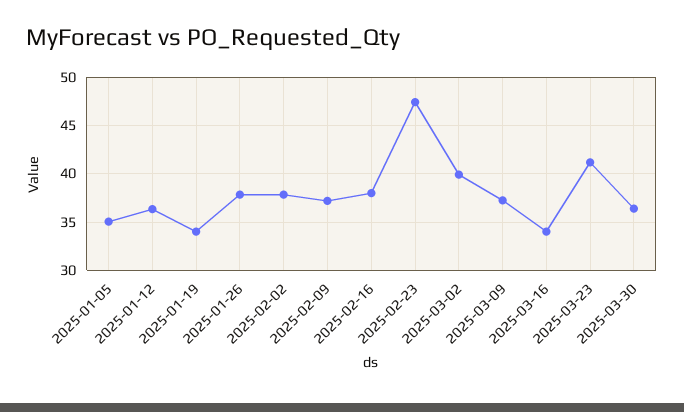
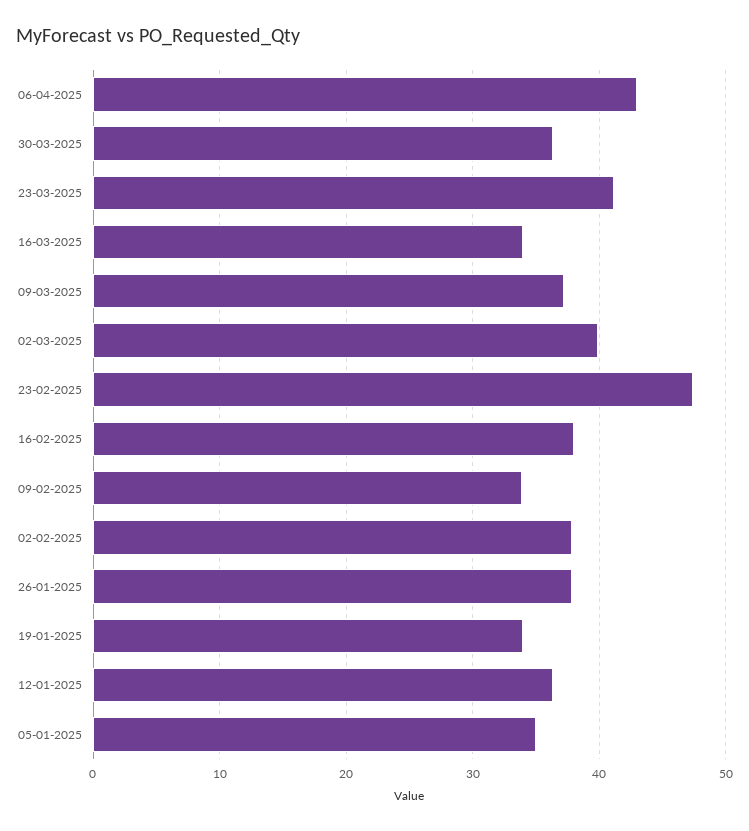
2025-02-09: 37 -> 34
06-04-2025: none -> 43

